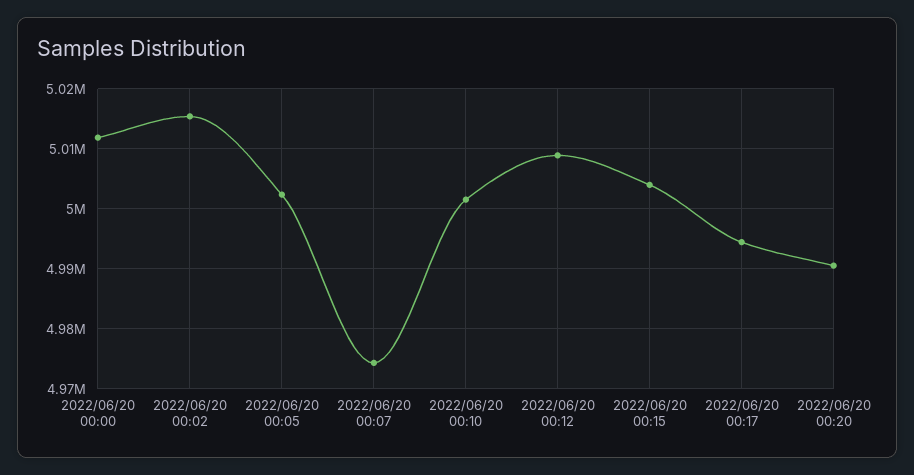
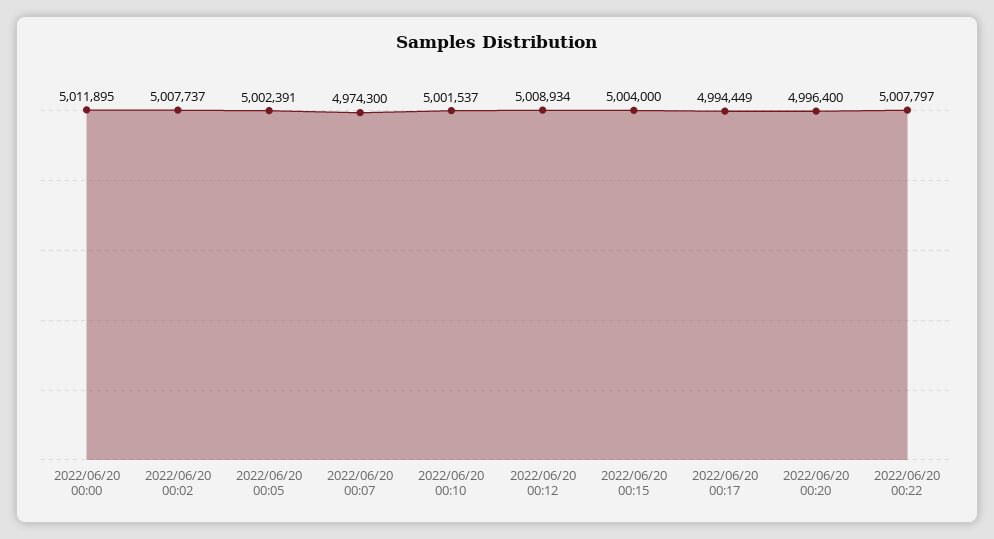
2022/06/20 00:02: 5016000 -> 5007737
2022/06/20 00:20: 4990000 -> 4996400
2022/06/20 00:22: none -> 5007797

